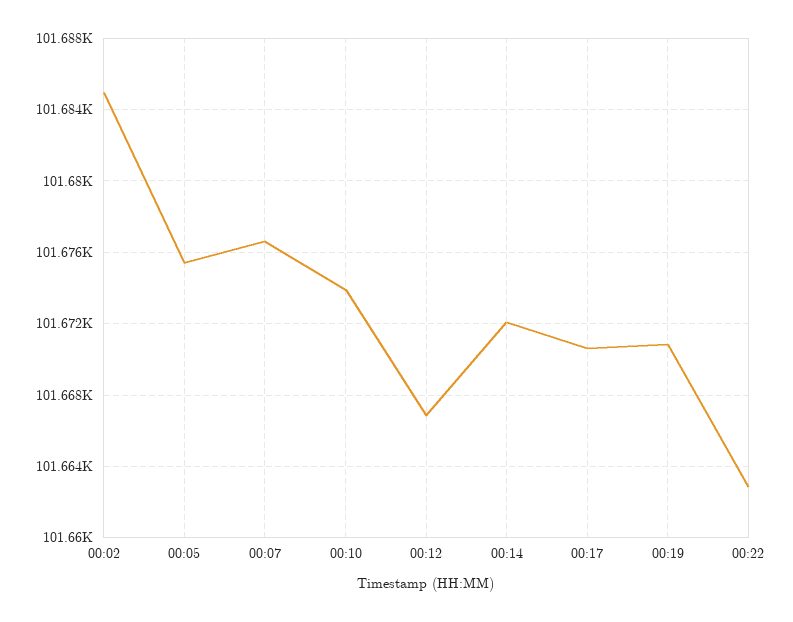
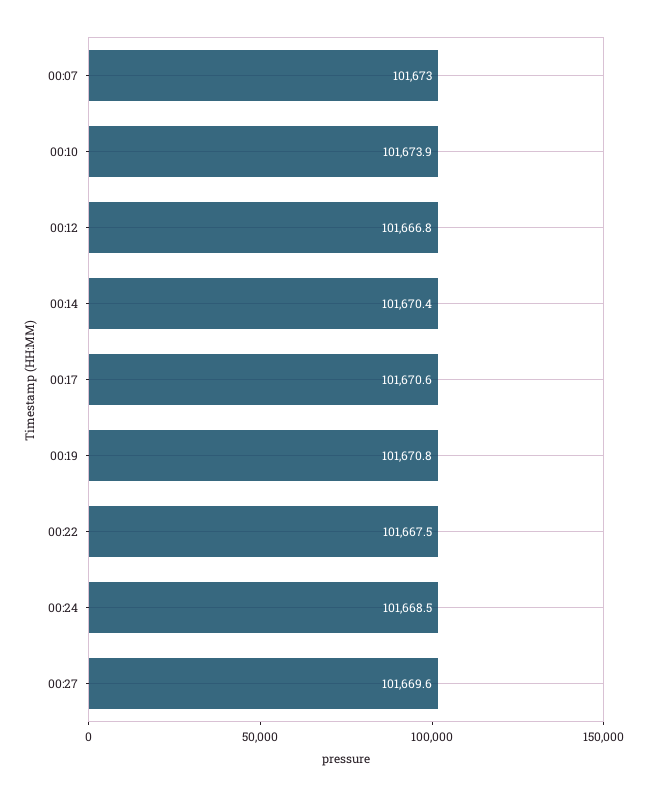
00:02: 101685 -> none
00:05: 101675.5 -> none
00:07: 101676.5 -> 101673
00:14: 101672 -> 101670.4
00:22: 101663 -> 101667.5
00:24: none -> 101668.5
00:27: none -> 101669.6

